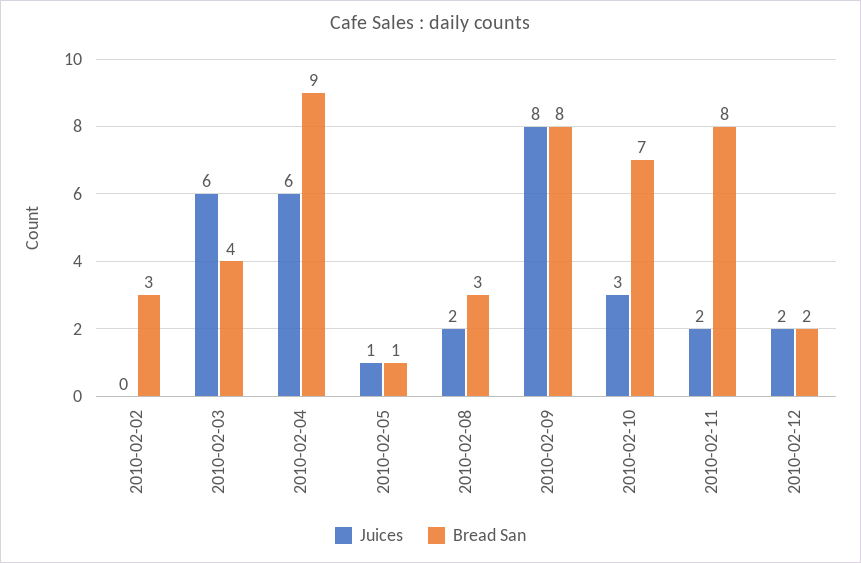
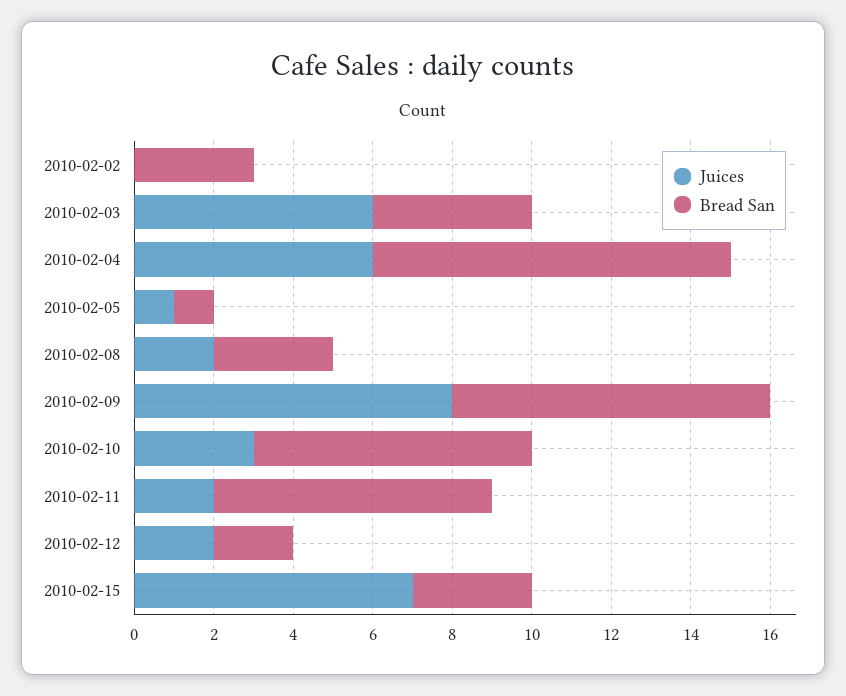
Bread San, 2010-02-11: 8 -> 7
Juices, 2010-02-15: none -> 7
Bread San, 2010-02-15: none -> 3

